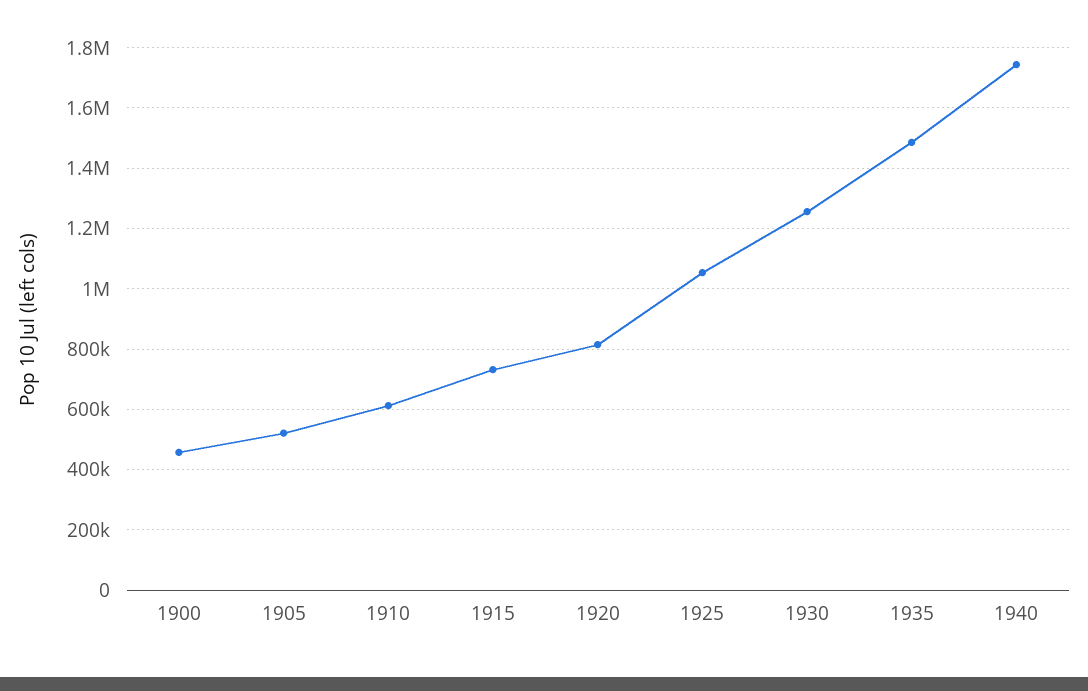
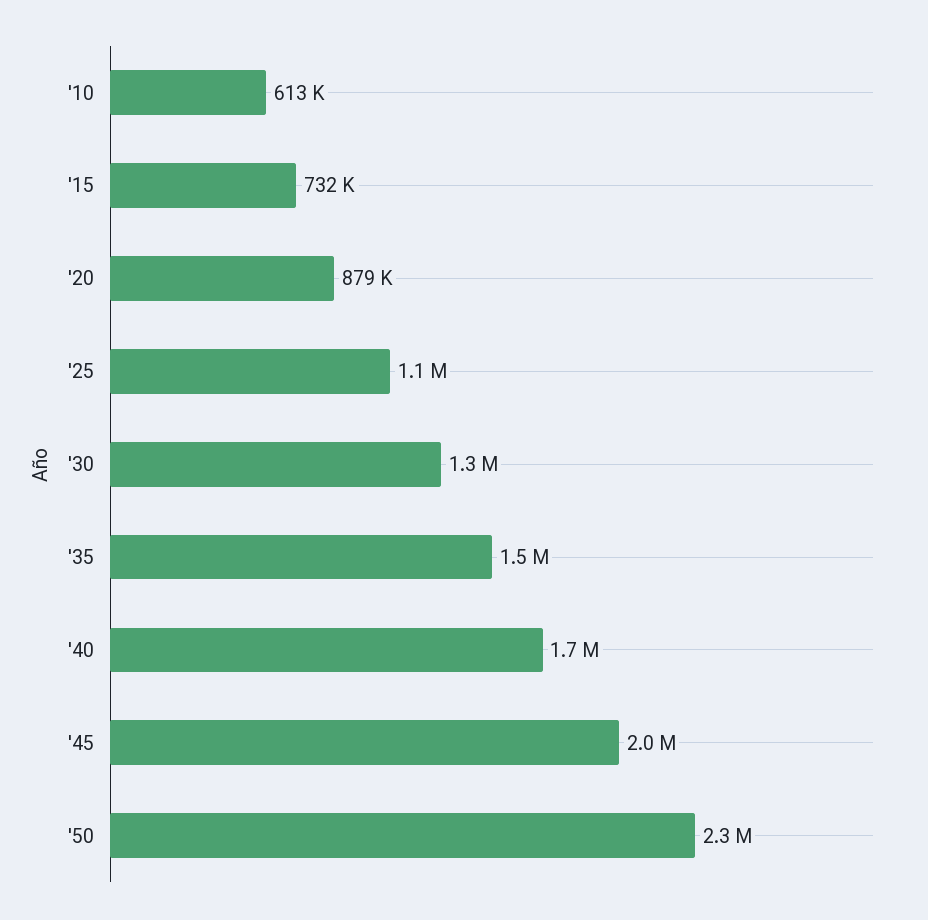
1900: 460000 -> none
1905: 520000 -> none
1920: 820000 -> 879000
'45: none -> 2000000
'50: none -> 2300000

